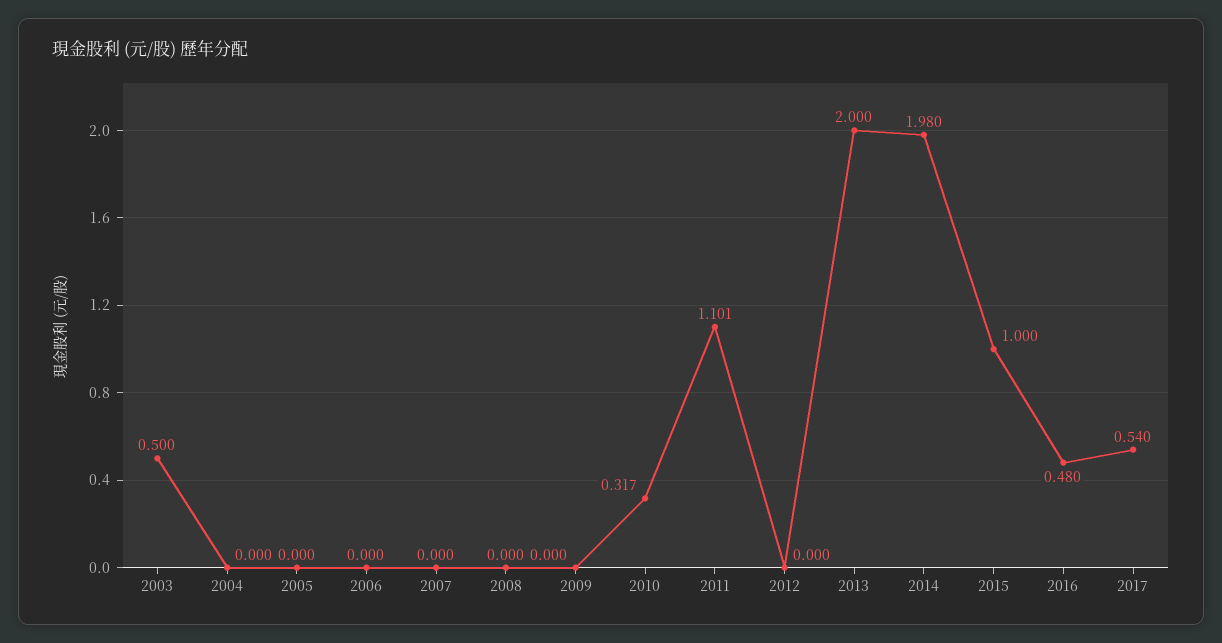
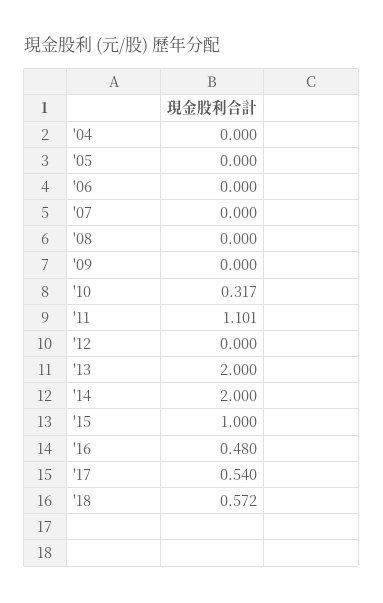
2003: 0.5 -> none
2014: 1.98 -> 2
'18: none -> 0.572

